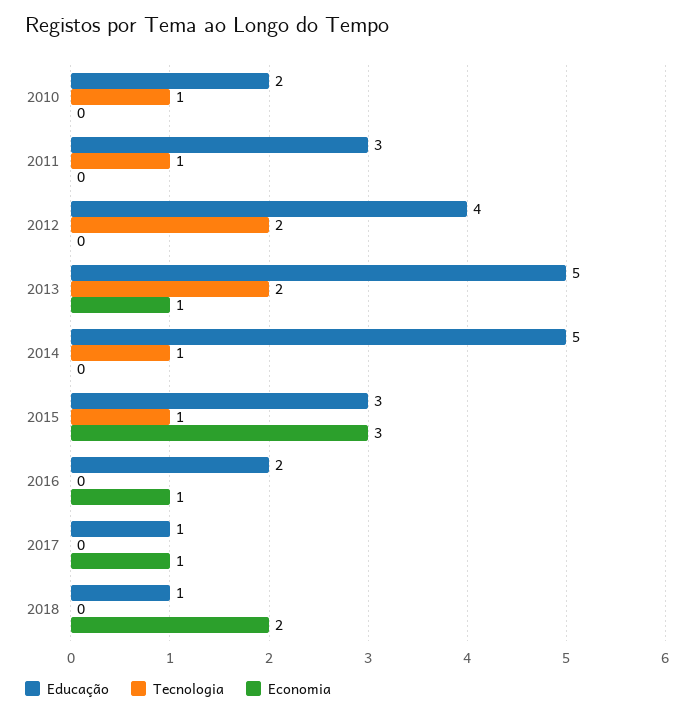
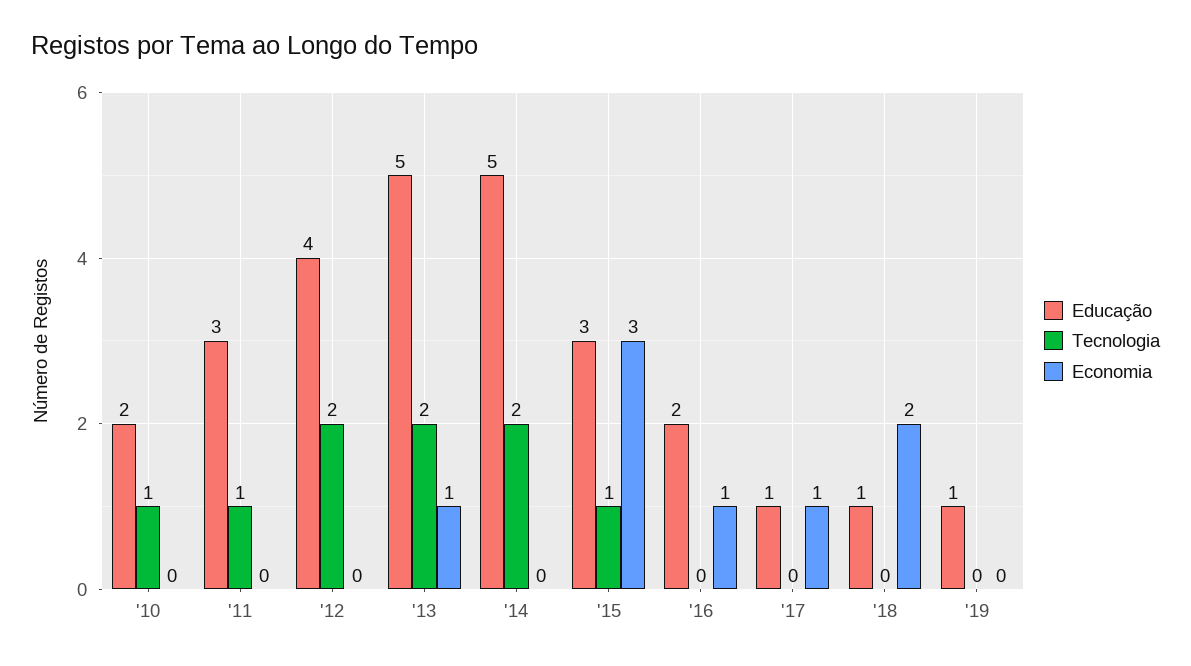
Tecnologia, 2014: 1 -> 2
Educação, '19: none -> 1
Tecnologia, '19: none -> 0
Economia, '19: none -> 0

